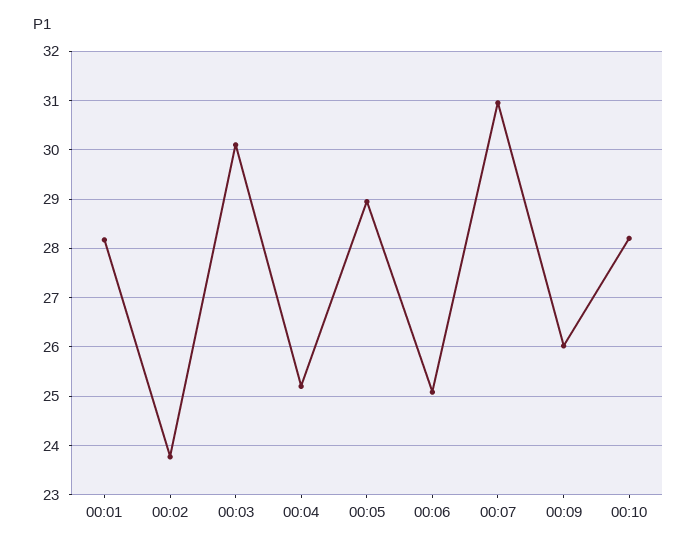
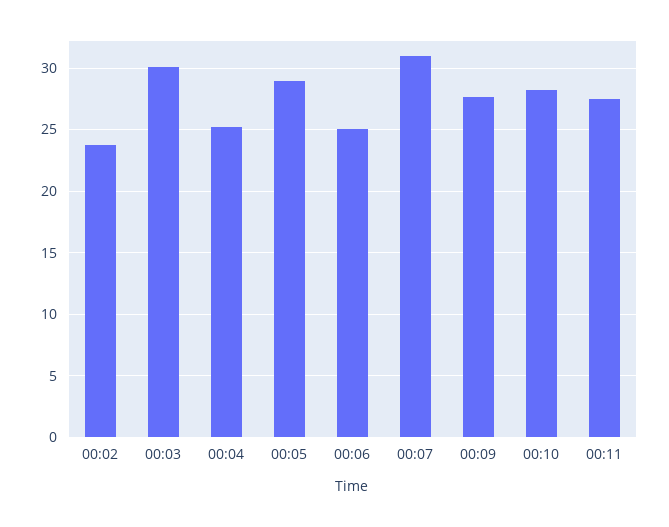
00:01: 28.2 -> none
00:09: 26 -> 27.5
00:11: none -> 27.5

